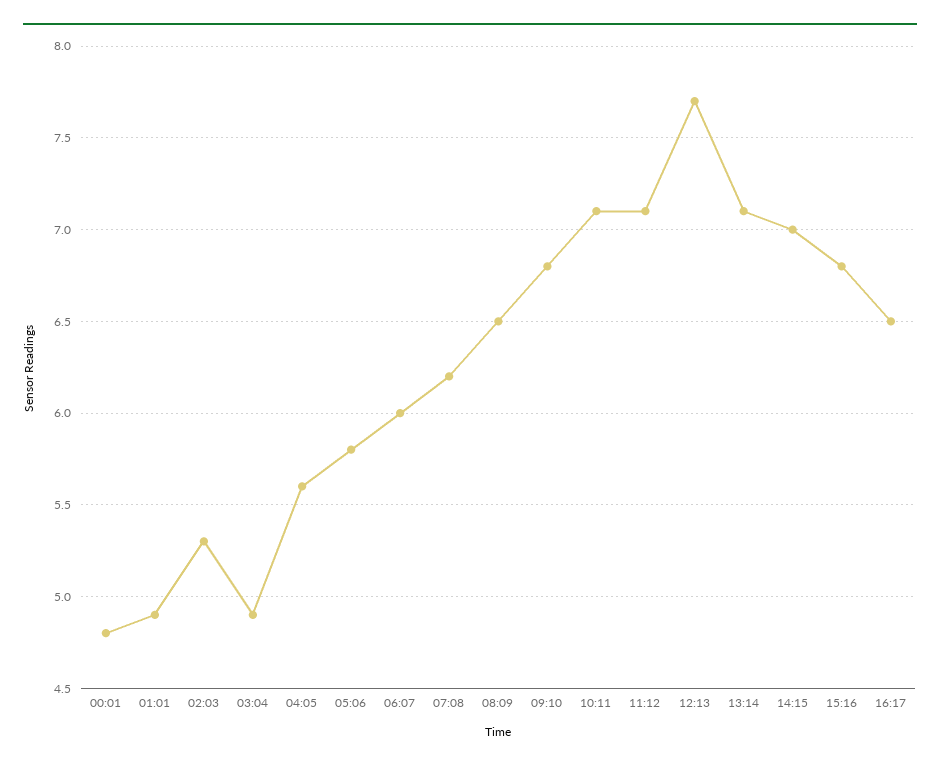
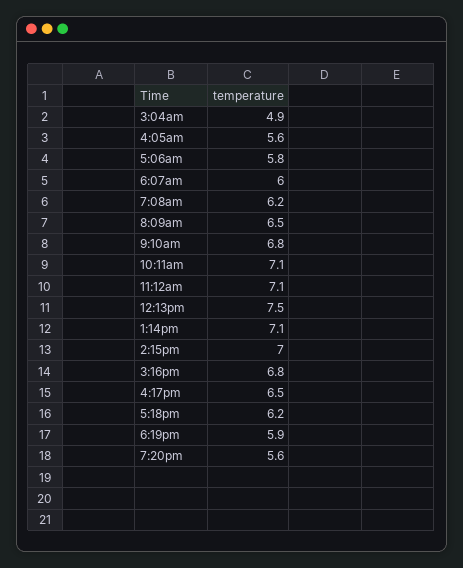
00:01: 4.8 -> none
01:01: 4.9 -> none
02:03: 5.3 -> none
12:13: 7.7 -> 7.5
5:18pm: none -> 6.2
6:19pm: none -> 5.9
7:20pm: none -> 5.6

